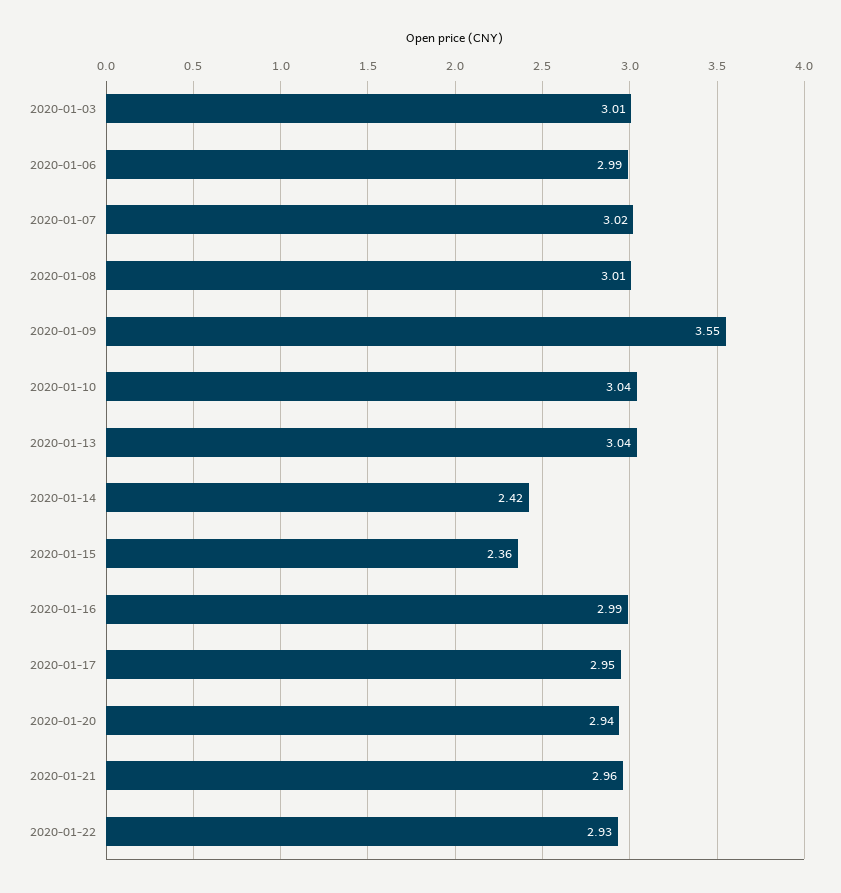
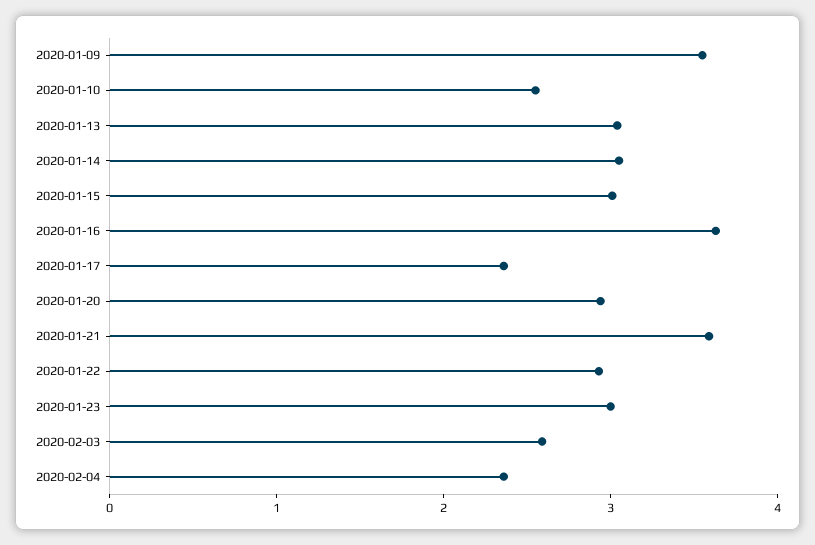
2020-01-03: 3.01 -> none
2020-01-06: 2.99 -> none
2020-01-07: 3.02 -> none
2020-01-08: 3.01 -> none
2020-01-10: 3.04 -> 2.6
2020-01-14: 2.42 -> 3
2020-01-15: 2.36 -> 3
2020-01-16: 2.99 -> 3.6
2020-01-17: 2.95 -> 2.4
2020-01-21: 2.96 -> 3.6
2020-01-23: none -> 3
2020-02-03: none -> 2.6
2020-02-04: none -> 2.4

